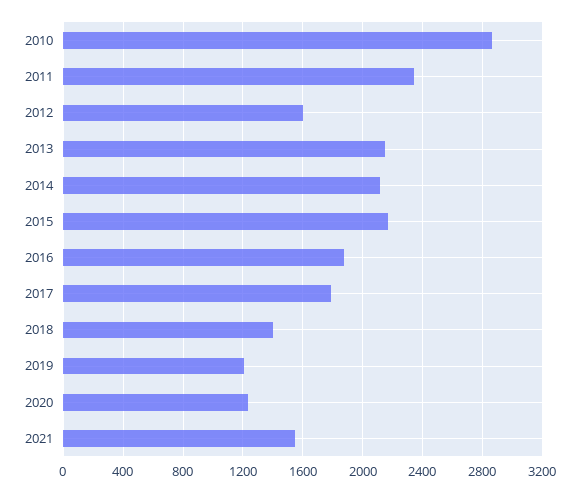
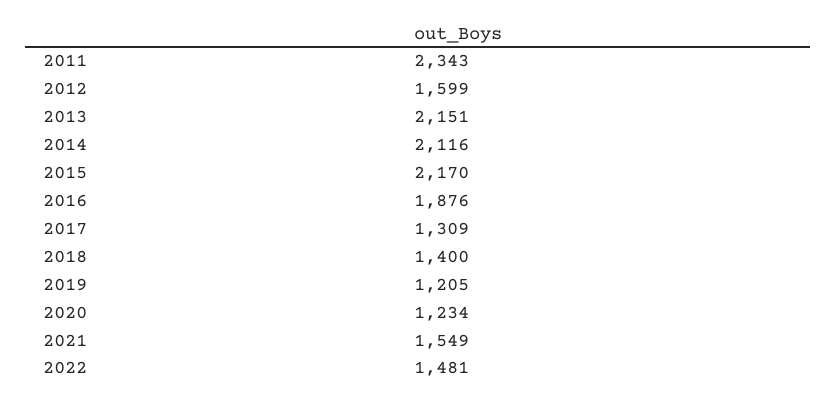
2010: 2850 -> none
2017: 1800 -> 1309
2022: none -> 1481

